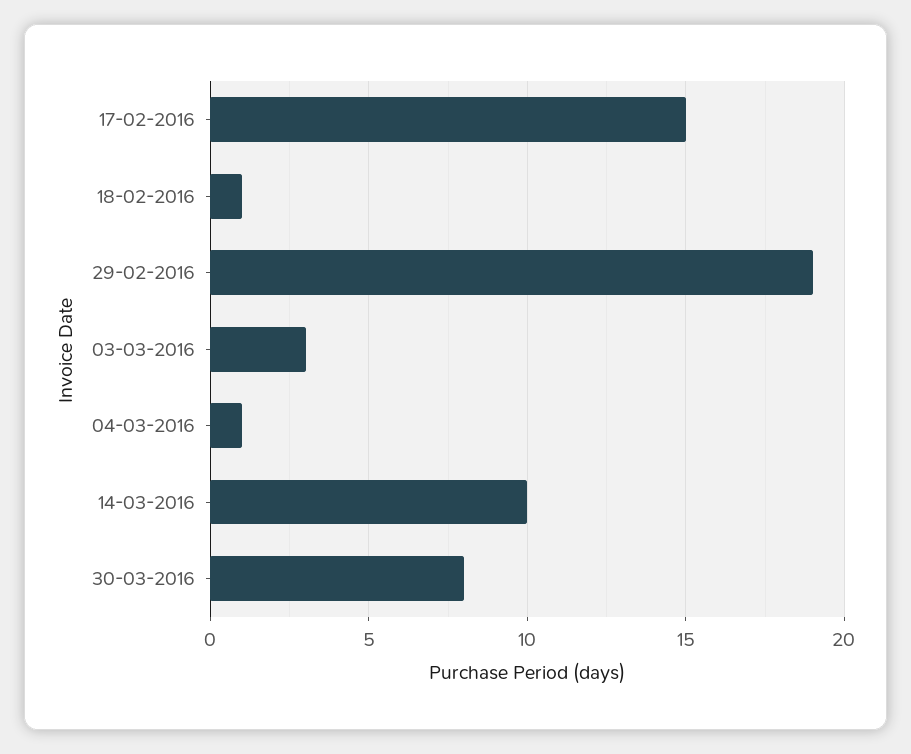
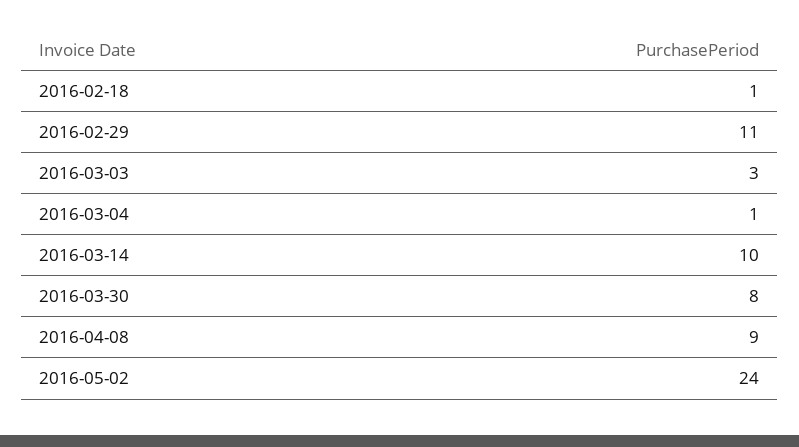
17-02-2016: 15 -> none
29-02-2016: 19 -> 11
2016-04-08: none -> 9
2016-05-02: none -> 24

